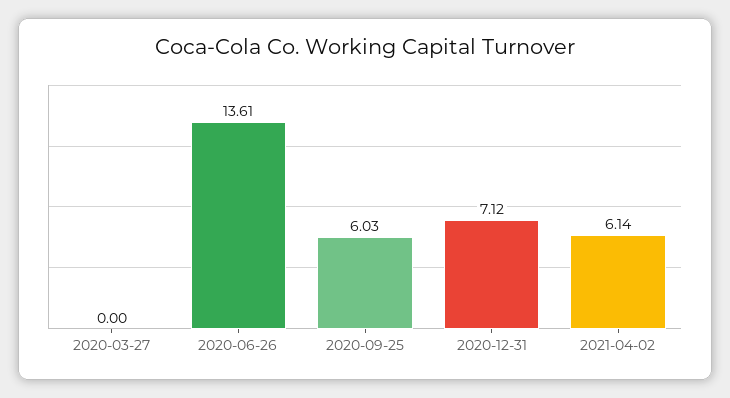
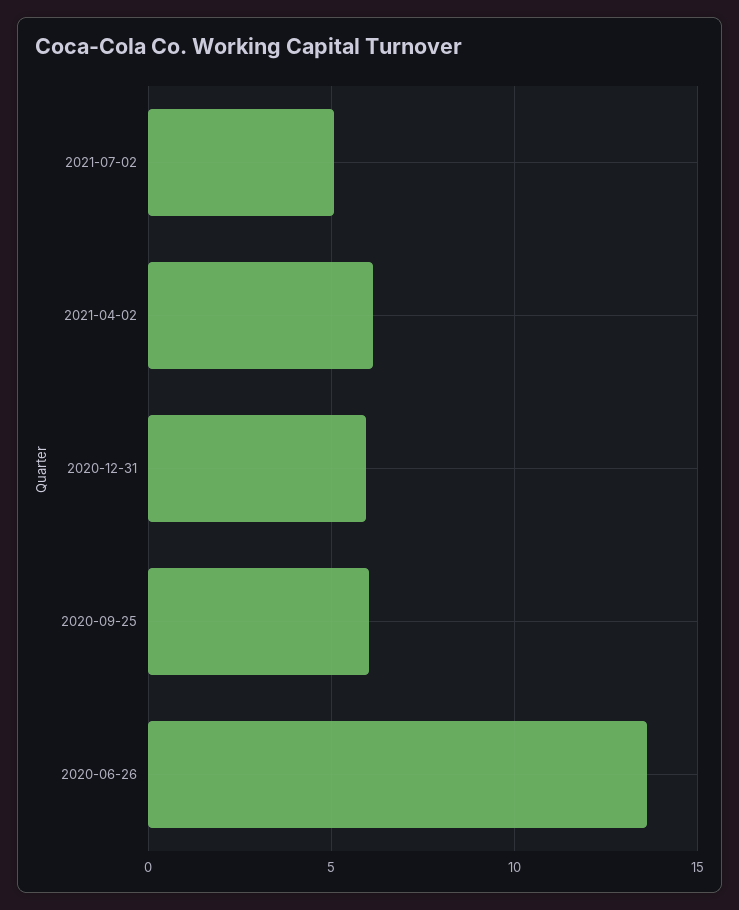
2020-03-27: 0 -> none
2020-12-31: 7.12 -> 6
2021-07-02: none -> 5

